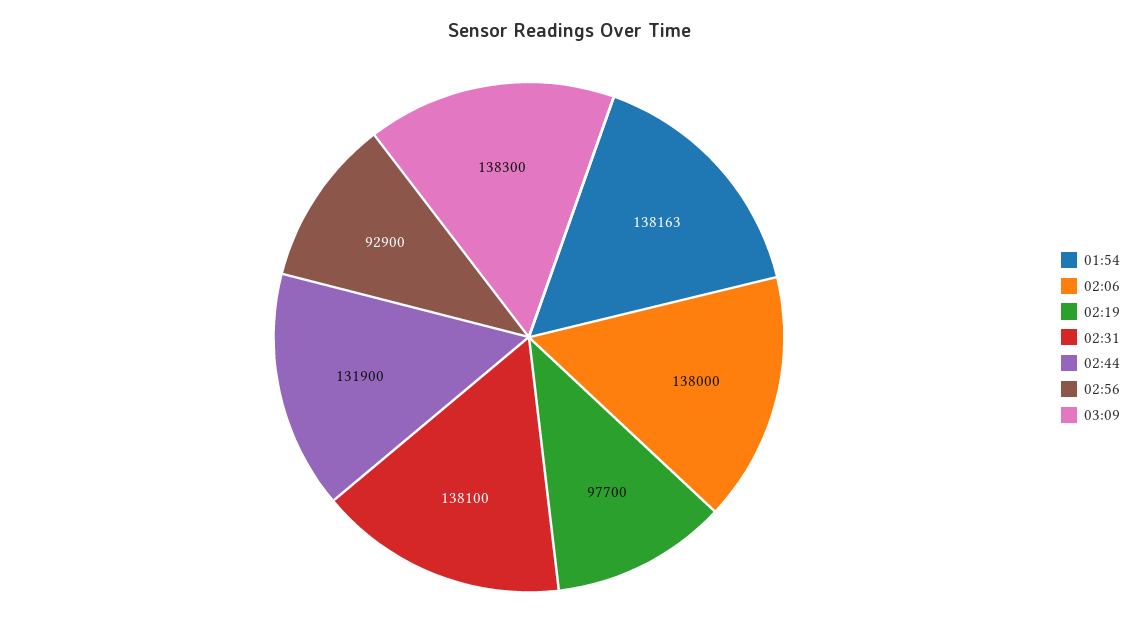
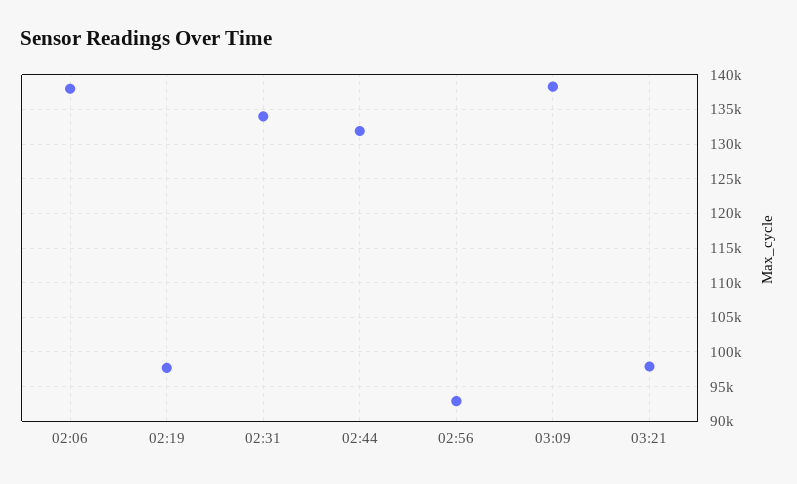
01:54: 138163 -> none
02:31: 138100 -> 134000
03:21: none -> 98000

